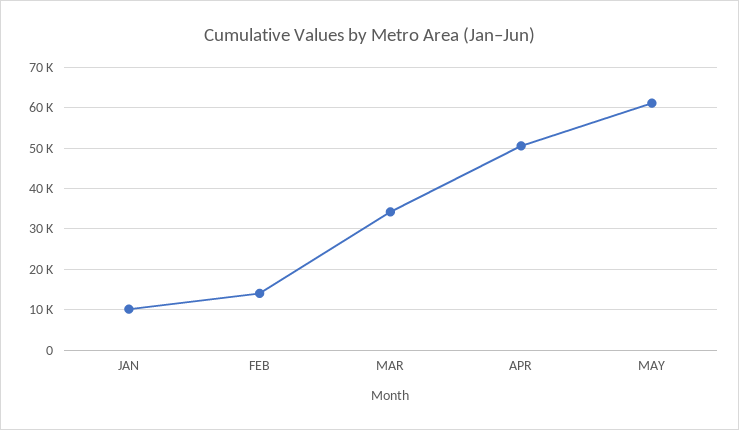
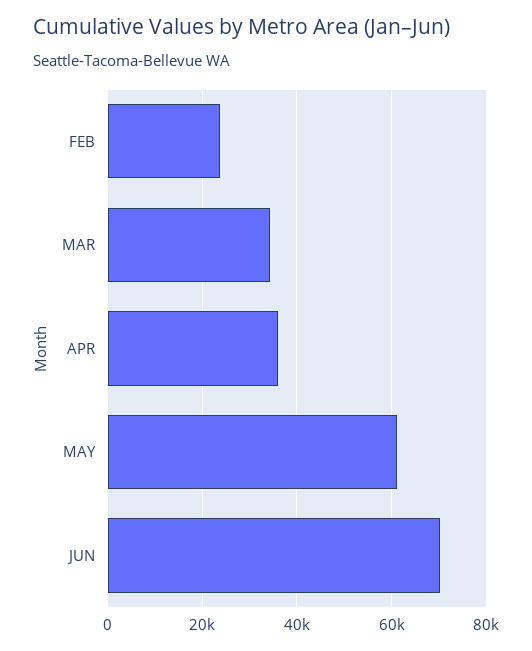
JAN: 10000 -> none
FEB: 14000 -> 24000
APR: 50000 -> 36000
JUN: none -> 70000

